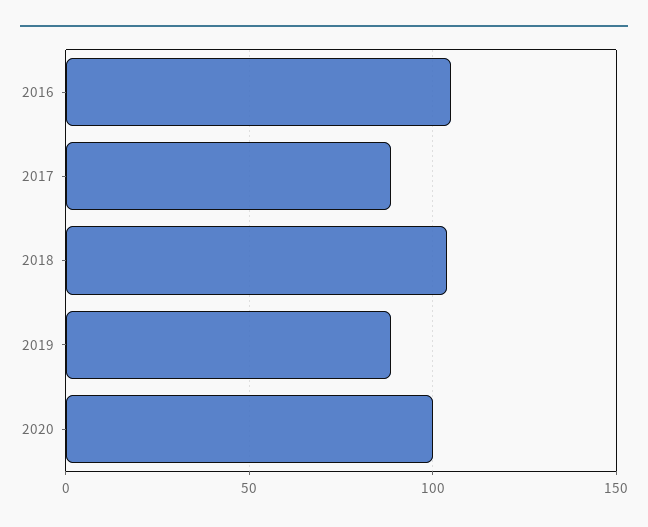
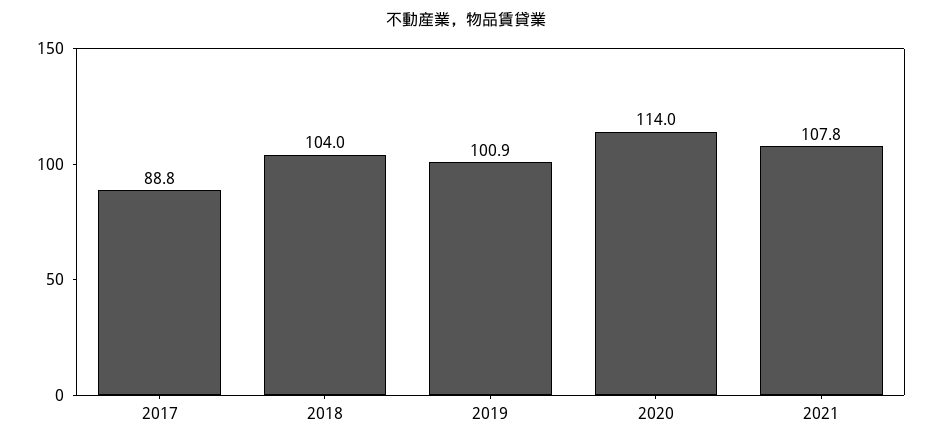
2016: 105 -> none
2019: 90 -> 100.9
2020: 100 -> 114
2021: none -> 107.8

